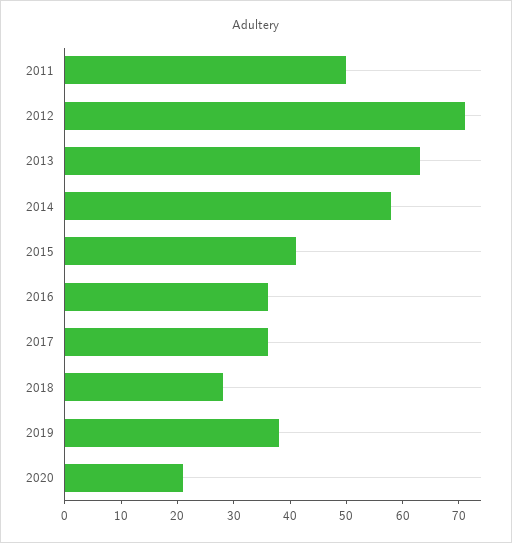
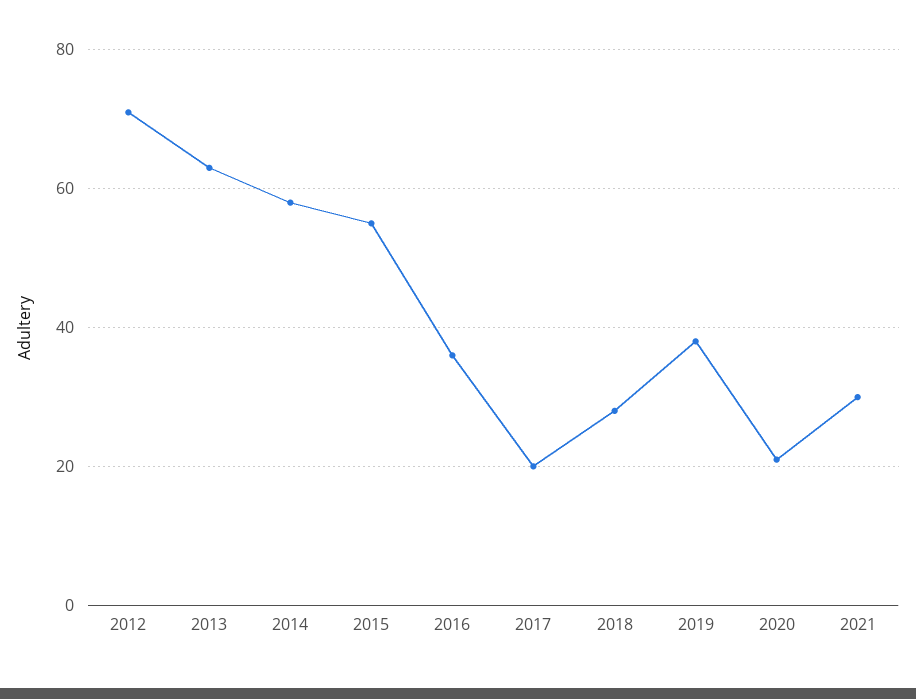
2011: 50 -> none
2015: 40 -> 55
2017: 35 -> 20
2021: none -> 30

